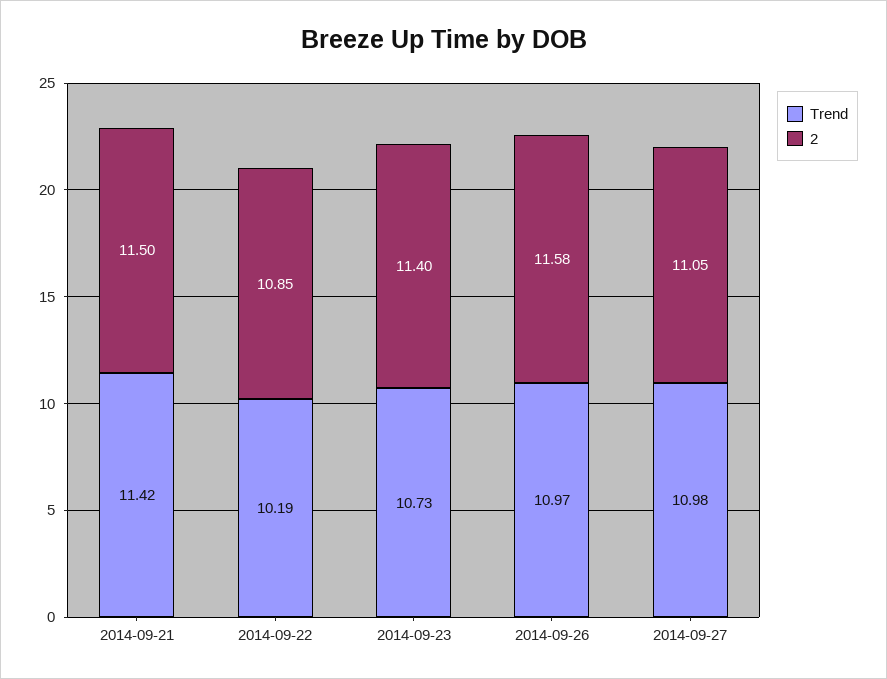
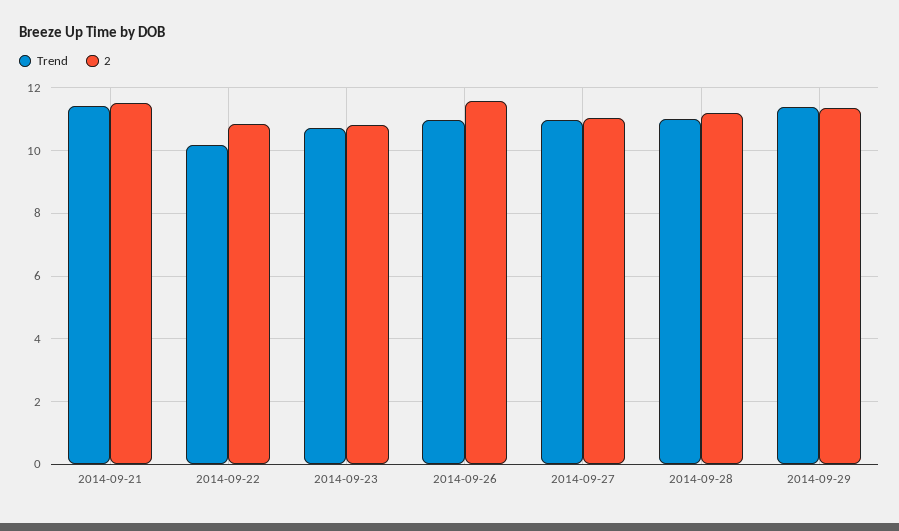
2, 2014-09-23: 11.4 -> 10.8
Trend, 2014-09-28: none -> 11
2, 2014-09-28: none -> 11.2
Trend, 2014-09-29: none -> 11.4
2, 2014-09-29: none -> 11.4

